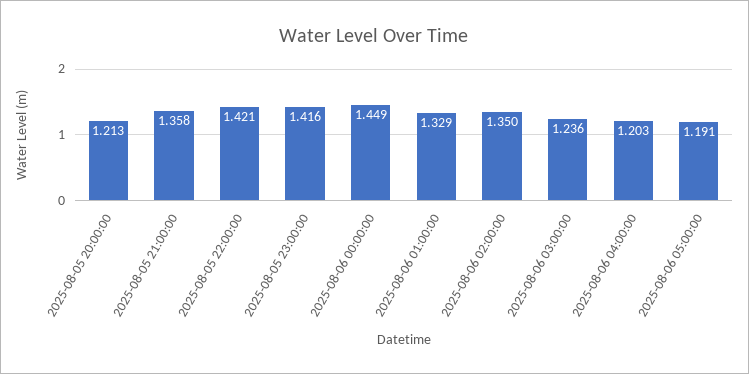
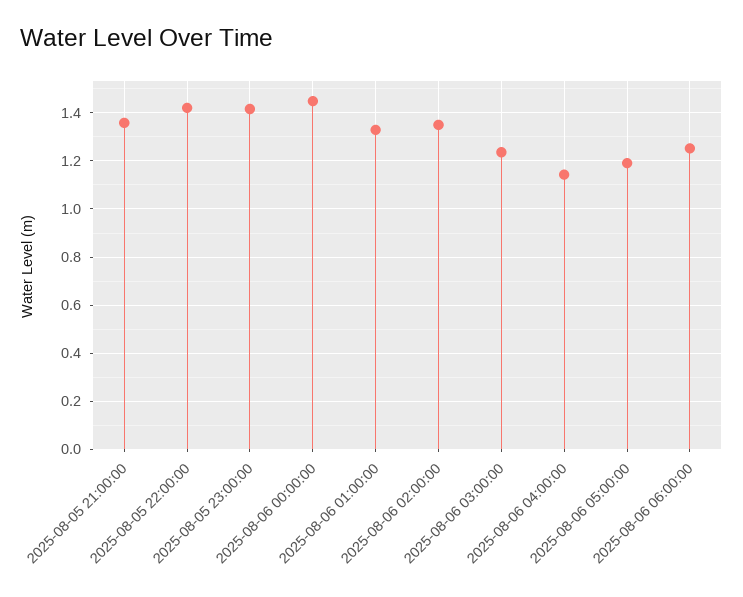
2025-08-05 20:00:00: 1.213 -> none
2025-08-06 04:00:00: 1.203 -> 1.15
2025-08-06 06:00:00: none -> 1.25

